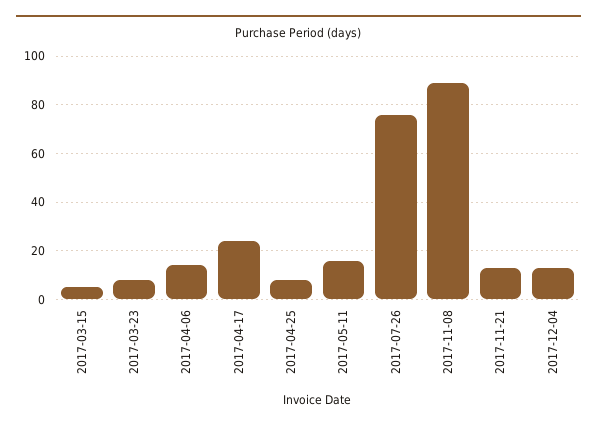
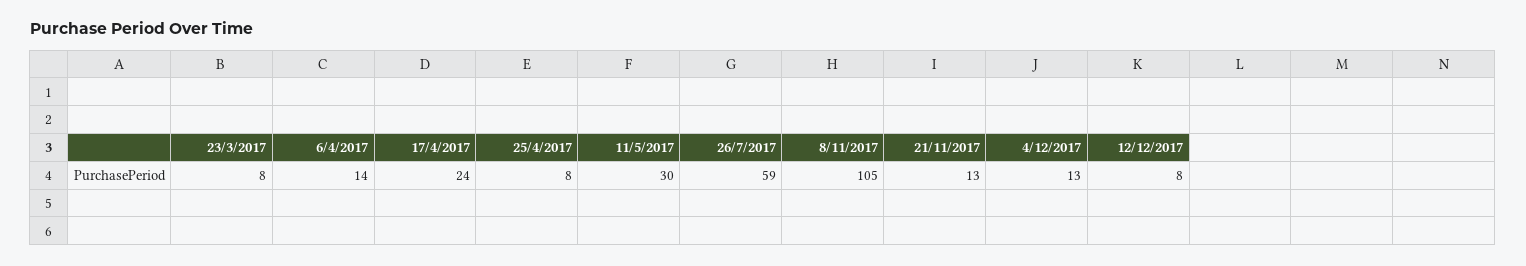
2017-03-15: 5 -> none
2017-05-11: 15 -> 30
2017-07-26: 75 -> 59
2017-11-08: 90 -> 105
12/12/2017: none -> 8

